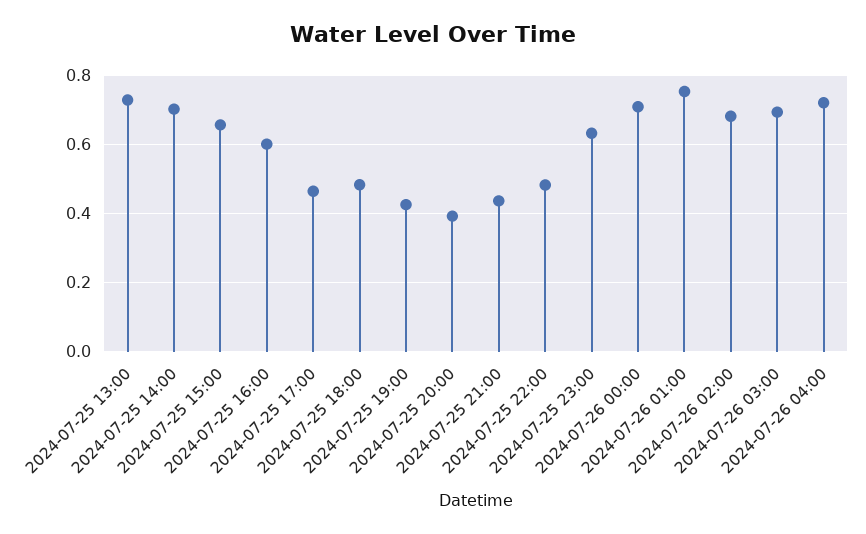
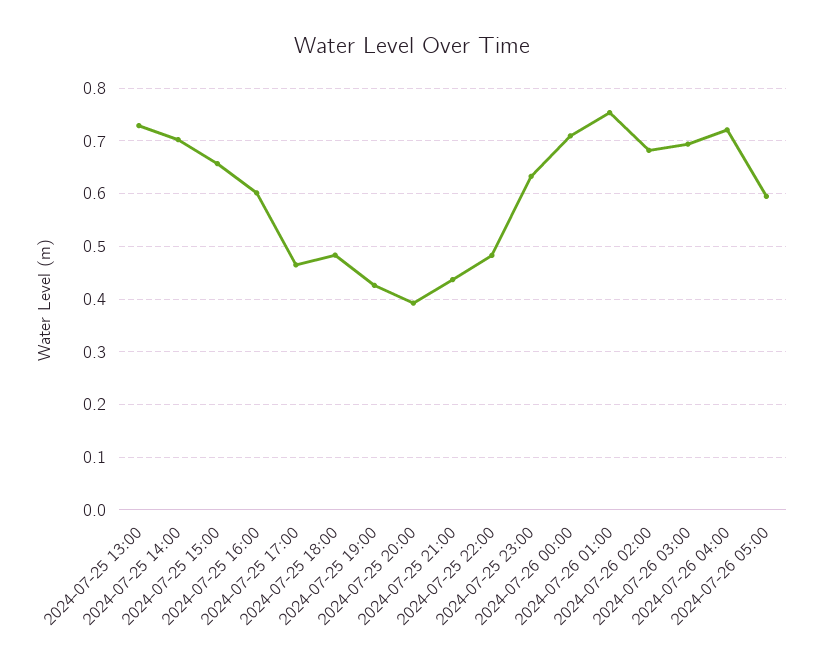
2024-07-26 05:00: none -> 0.6

